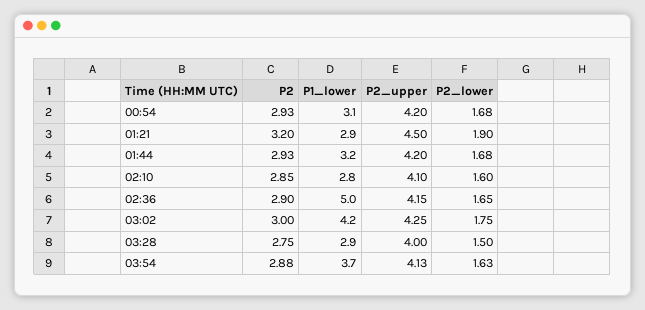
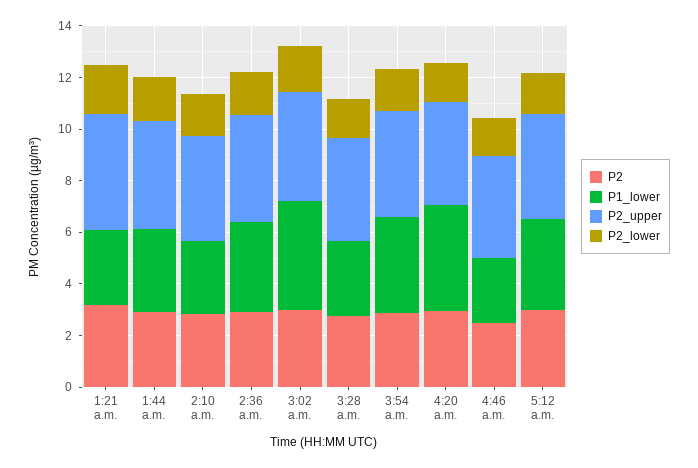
P2, 00:54: 2.93 -> none
P1_lower, 00:54: 3.1 -> none
P2_upper, 00:54: 4.2 -> none
P2_lower, 00:54: 1.68 -> none
P1_lower, 02:36: 5 -> 3.5
P2, 4:20 a.m.: none -> 3
P1_lower, 4:20 a.m.: none -> 4
P2_upper, 4:20 a.m.: none -> 4
P2_lower, 4:20 a.m.: none -> 1.5
P2, 4:46 a.m.: none -> 2.5
P1_lower, 4:46 a.m.: none -> 2.5
P2_upper, 4:46 a.m.: none -> 4
P2_lower, 4:46 a.m.: none -> 1.5
P2, 5:12 a.m.: none -> 3
P1_lower, 5:12 a.m.: none -> 3.5
P2_upper, 5:12 a.m.: none -> 4
P2_lower, 5:12 a.m.: none -> 1.5

